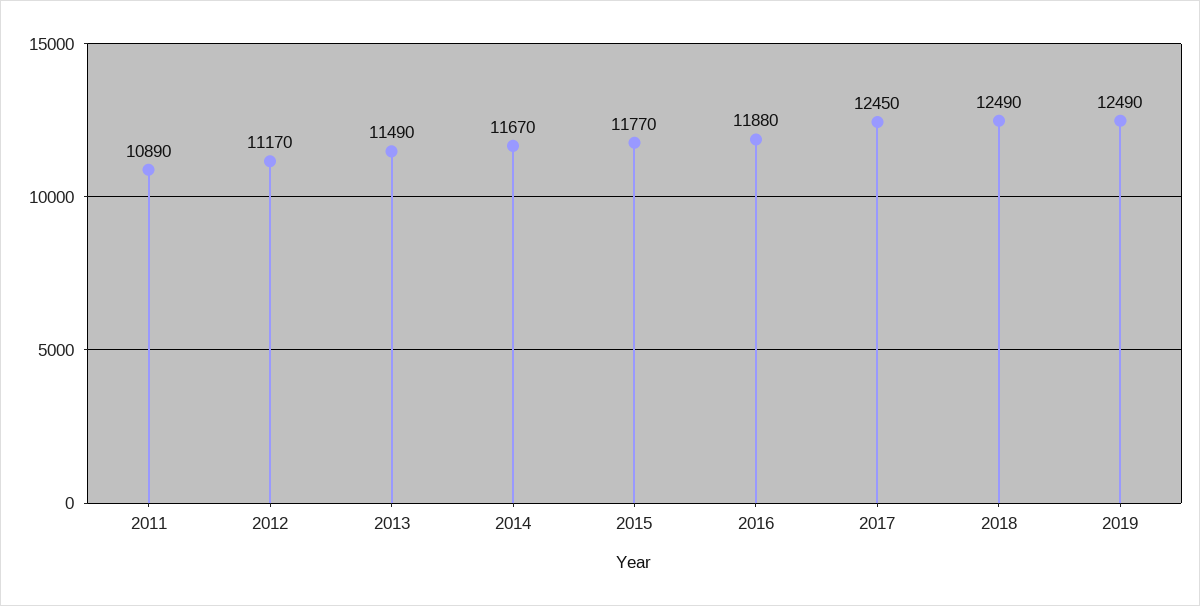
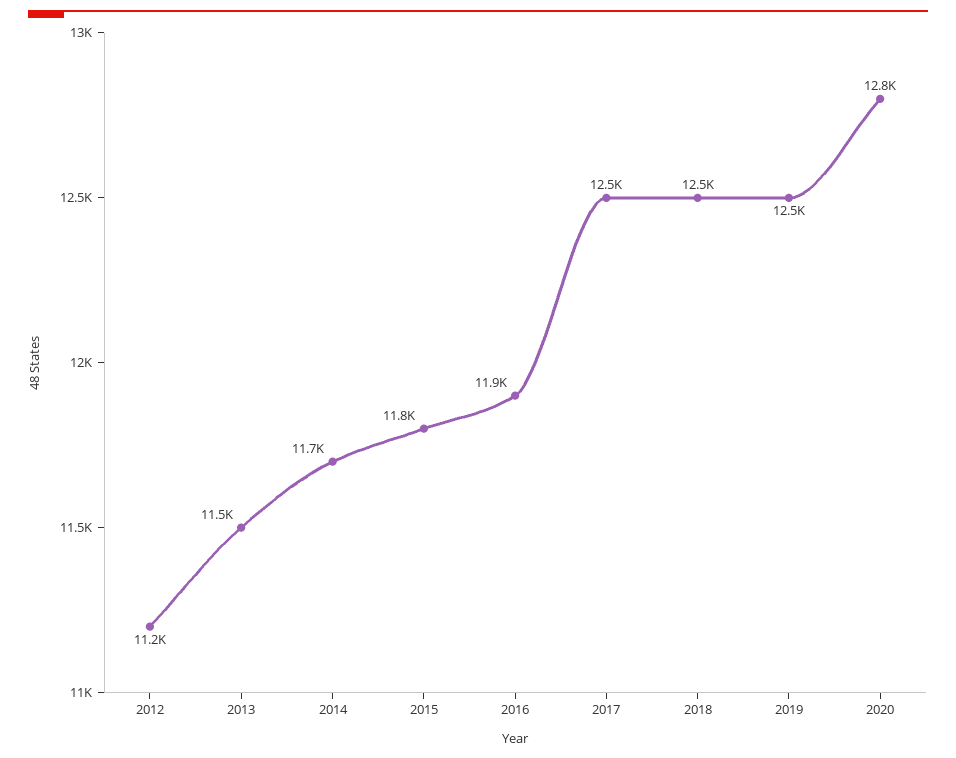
2011: 10890 -> none
2020: none -> 12800

